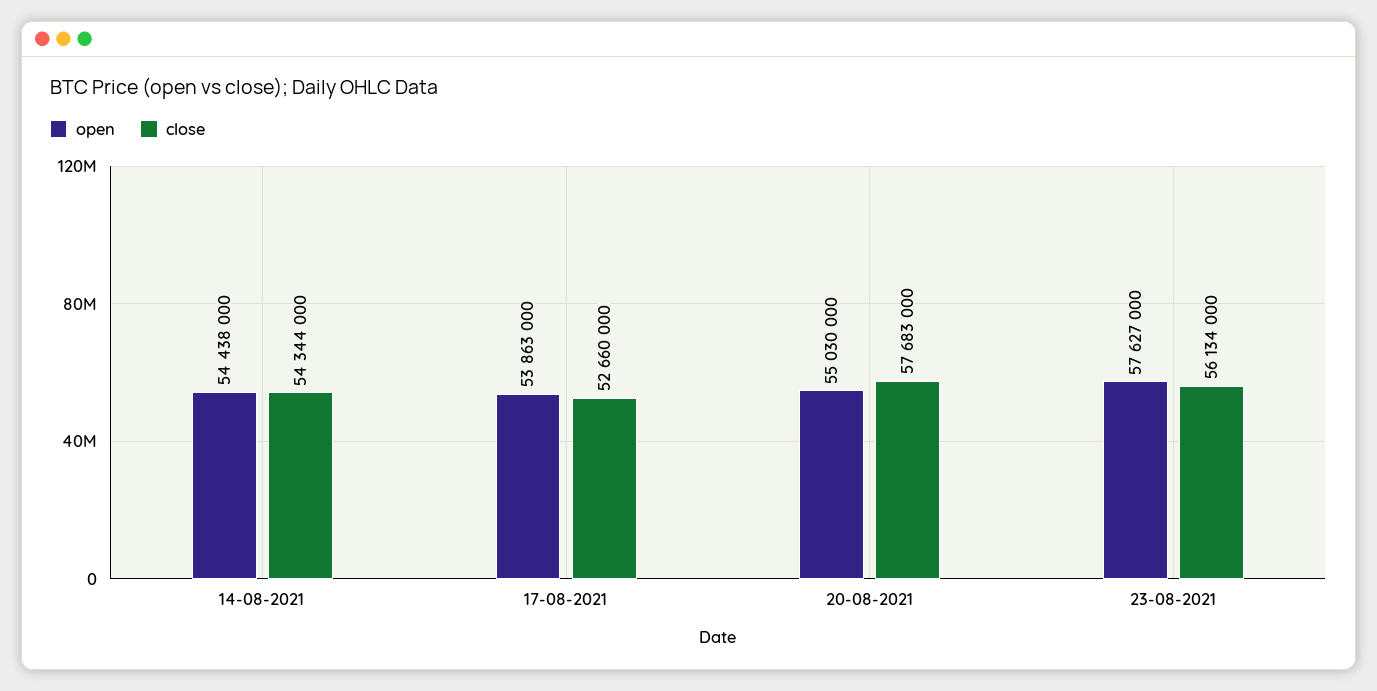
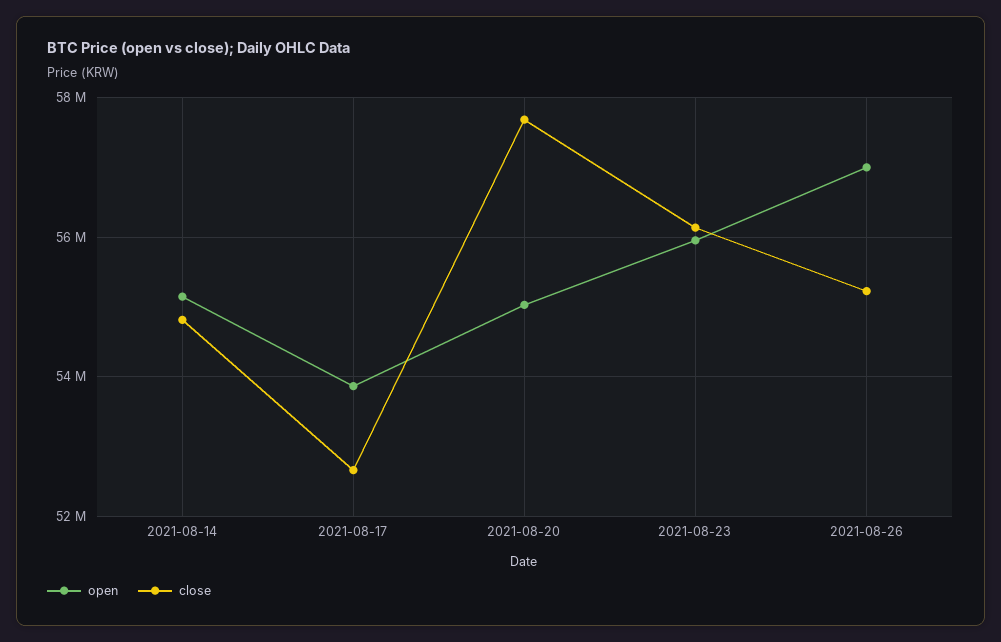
open, 14-08-2021: 54438000 -> 55200000
close, 14-08-2021: 54344000 -> 54800000
open, 23-08-2021: 57627000 -> 56000000
open, 2021-08-26: none -> 57000000
close, 2021-08-26: none -> 55200000

